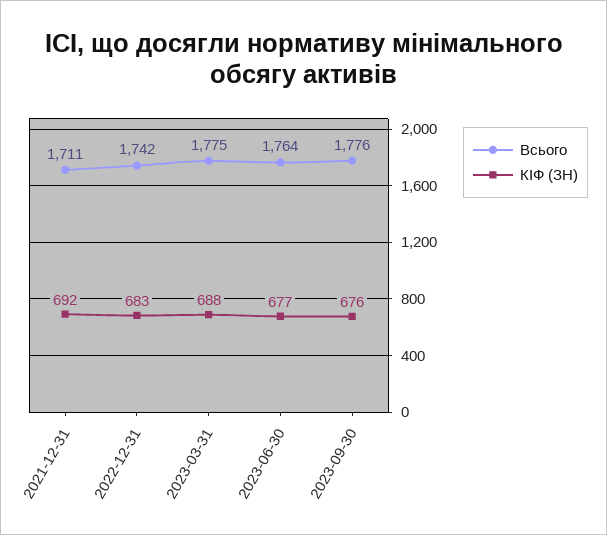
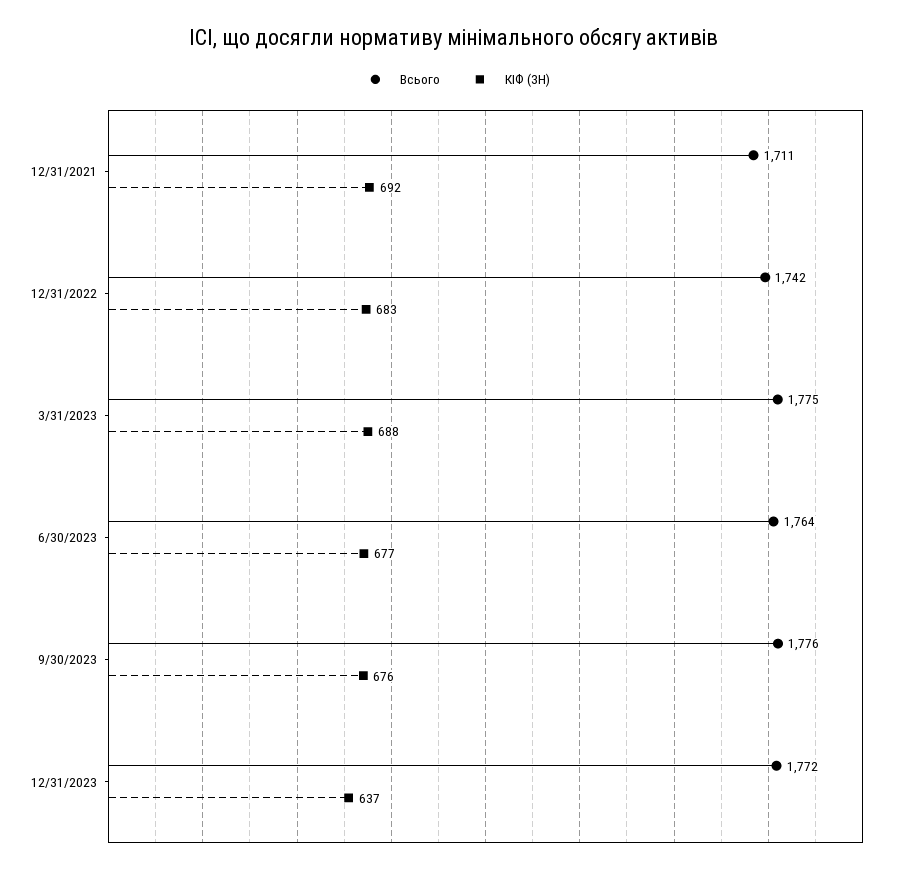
Всього, 12/31/2023: none -> 1772
КІФ (ЗН), 12/31/2023: none -> 637

